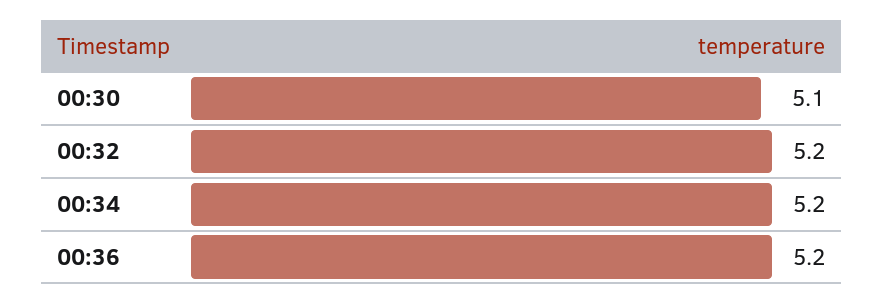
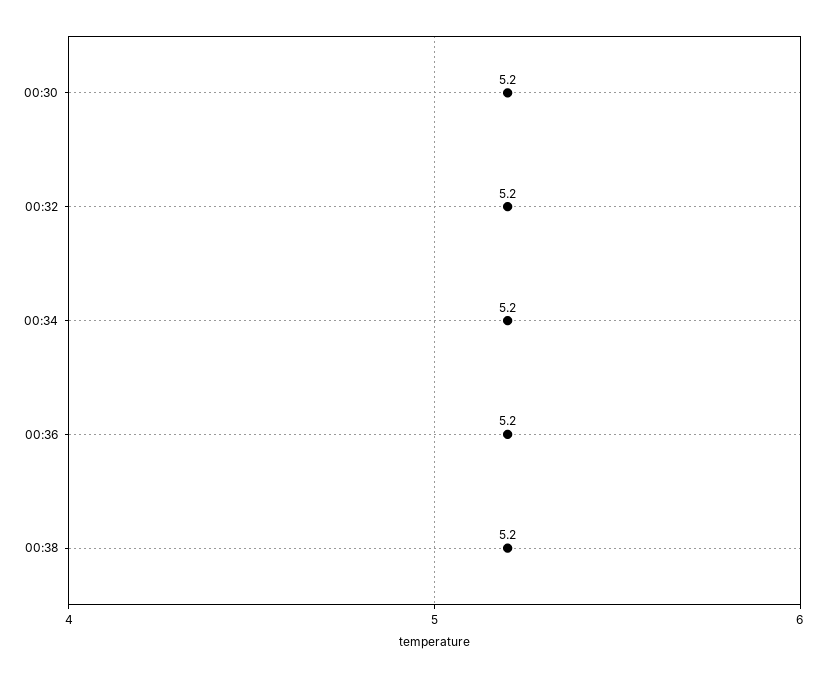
00:30: 5.1 -> 5.2
00:38: none -> 5.2

